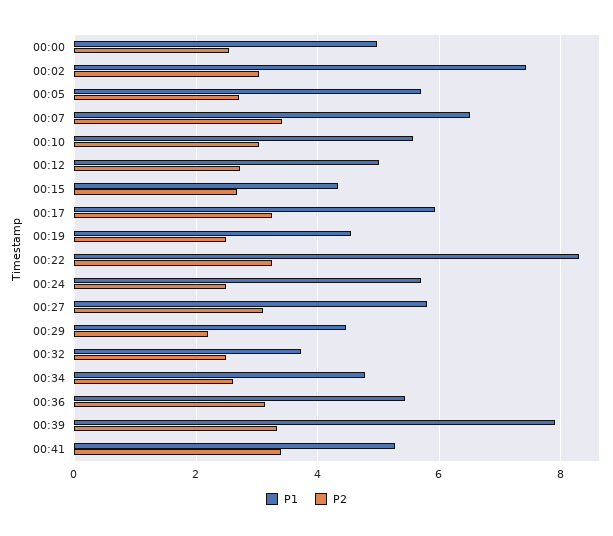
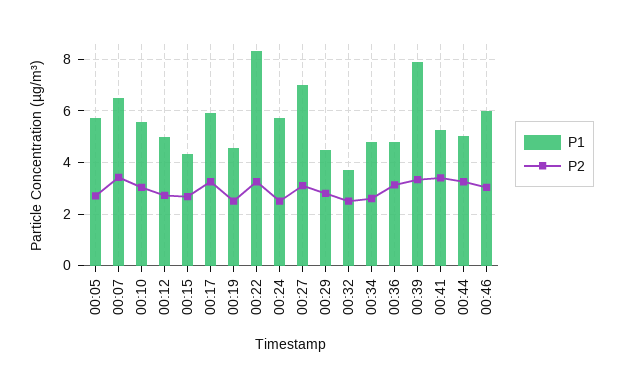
P1, 00:00: 5 -> none
P2, 00:00: 2.6 -> none
P1, 00:02: 7.4 -> none
P2, 00:02: 3 -> none
P1, 00:27: 5.8 -> 7
P2, 00:29: 2.2 -> 2.75
P1, 00:36: 5.4 -> 4.75
P1, 00:44: none -> 5
P2, 00:44: none -> 3.25
P1, 00:46: none -> 6
P2, 00:46: none -> 3

